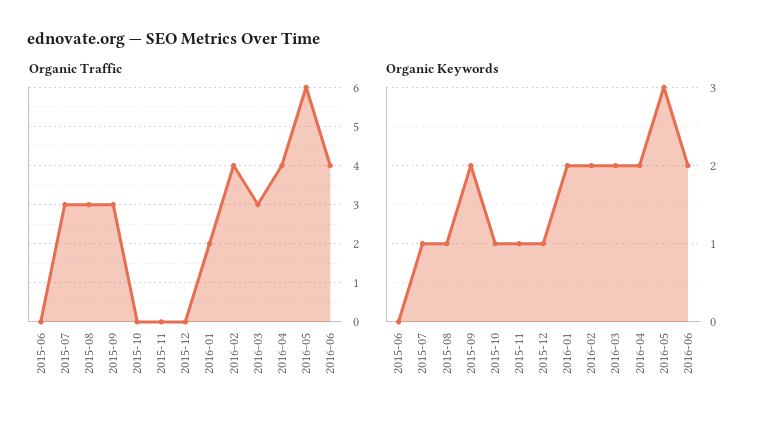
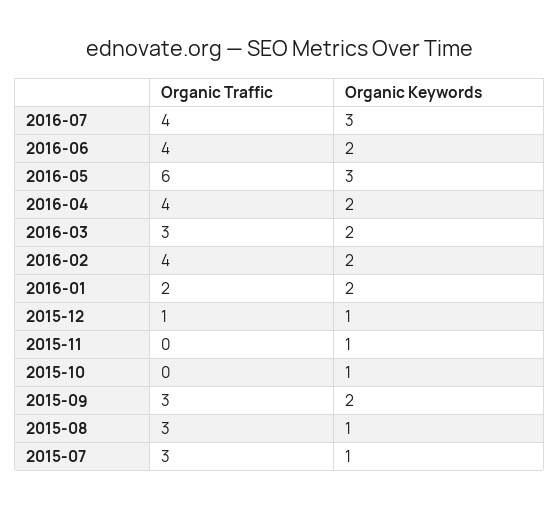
Organic Traffic, 2015-06: 0 -> none
Organic Traffic, 2015-12: 0 -> 1
Organic Keywords, 2015-06: 0 -> none
Organic Traffic, 2016-07: none -> 4
Organic Keywords, 2016-07: none -> 3

